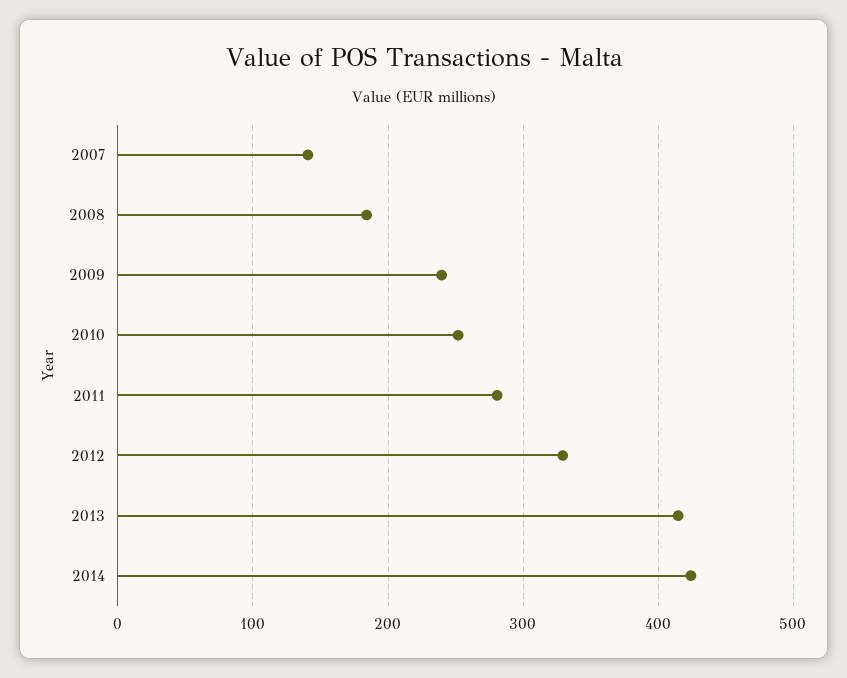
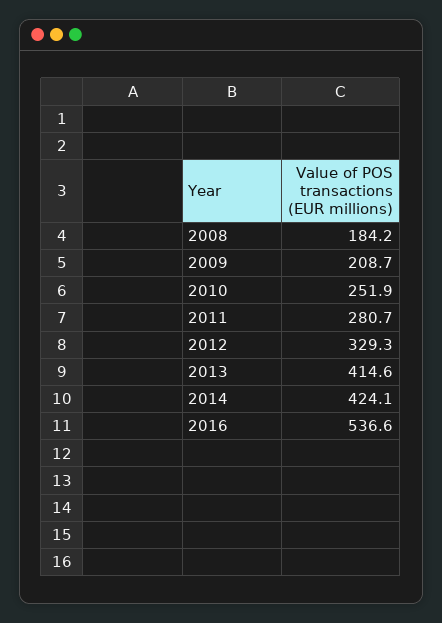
2007: 140 -> none
2009: 240 -> 208.7
2016: none -> 536.6

